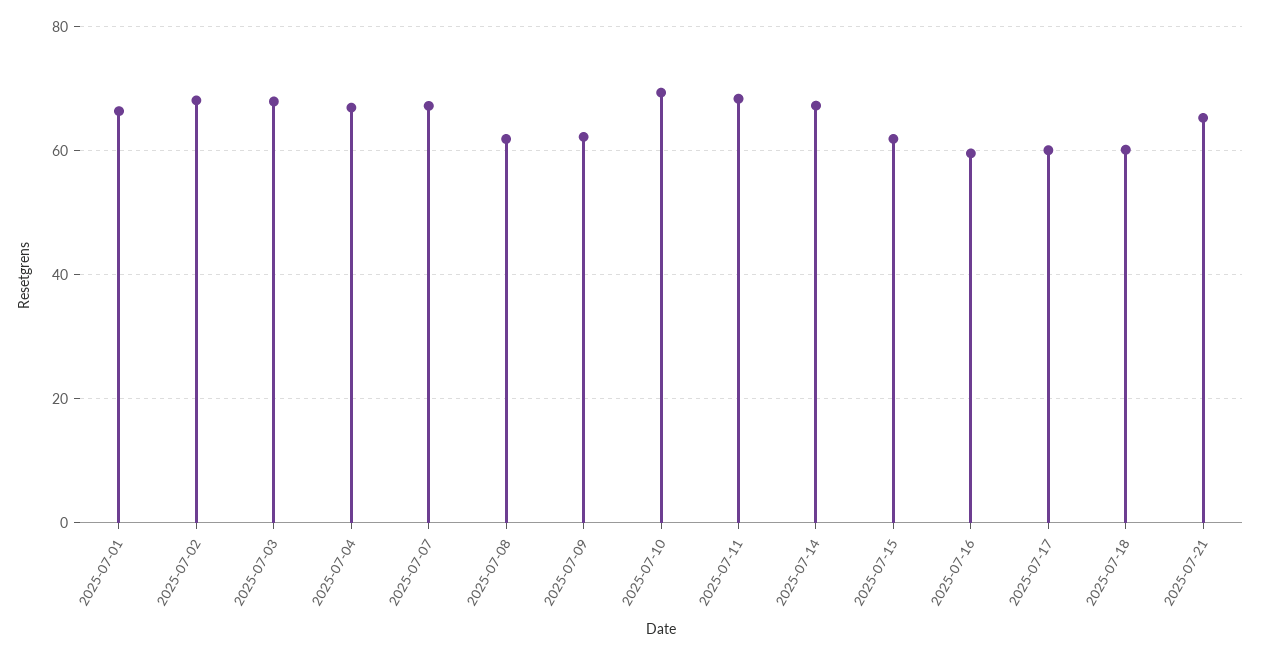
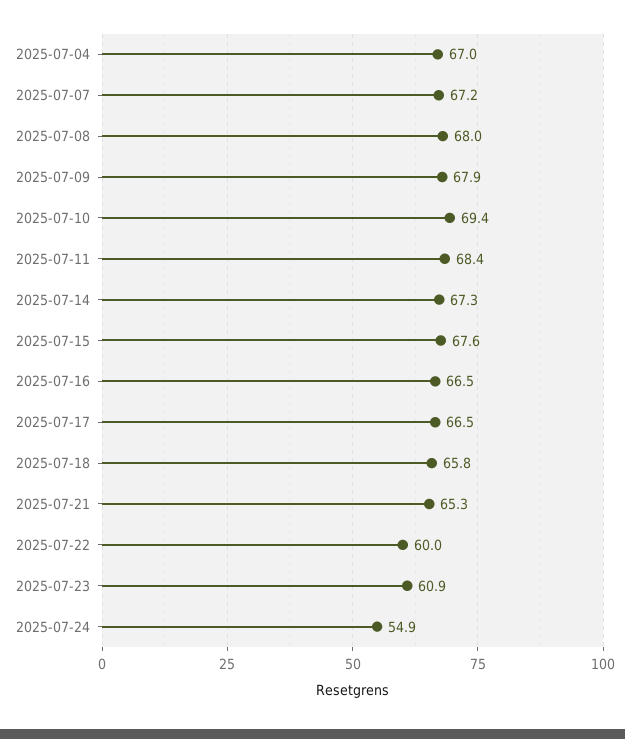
2025-07-01: 66 -> none
2025-07-02: 68 -> none
2025-07-03: 68 -> none
2025-07-08: 62 -> 68
2025-07-09: 62 -> 67.9
2025-07-15: 62 -> 67.6
2025-07-16: 60 -> 66.5
2025-07-17: 60 -> 66.5
2025-07-18: 60 -> 65.8
2025-07-22: none -> 60
2025-07-23: none -> 60.9
2025-07-24: none -> 54.9

